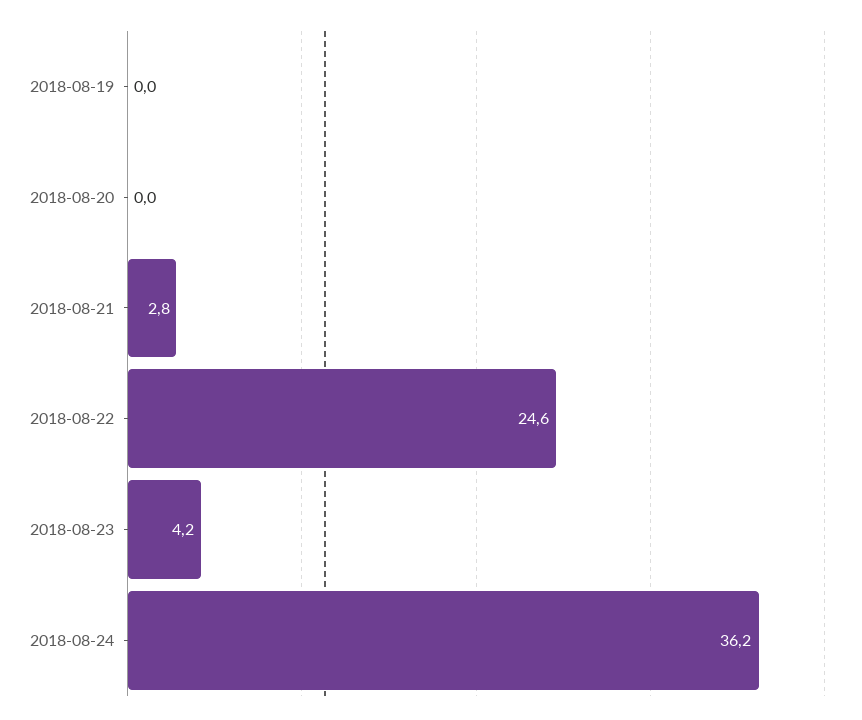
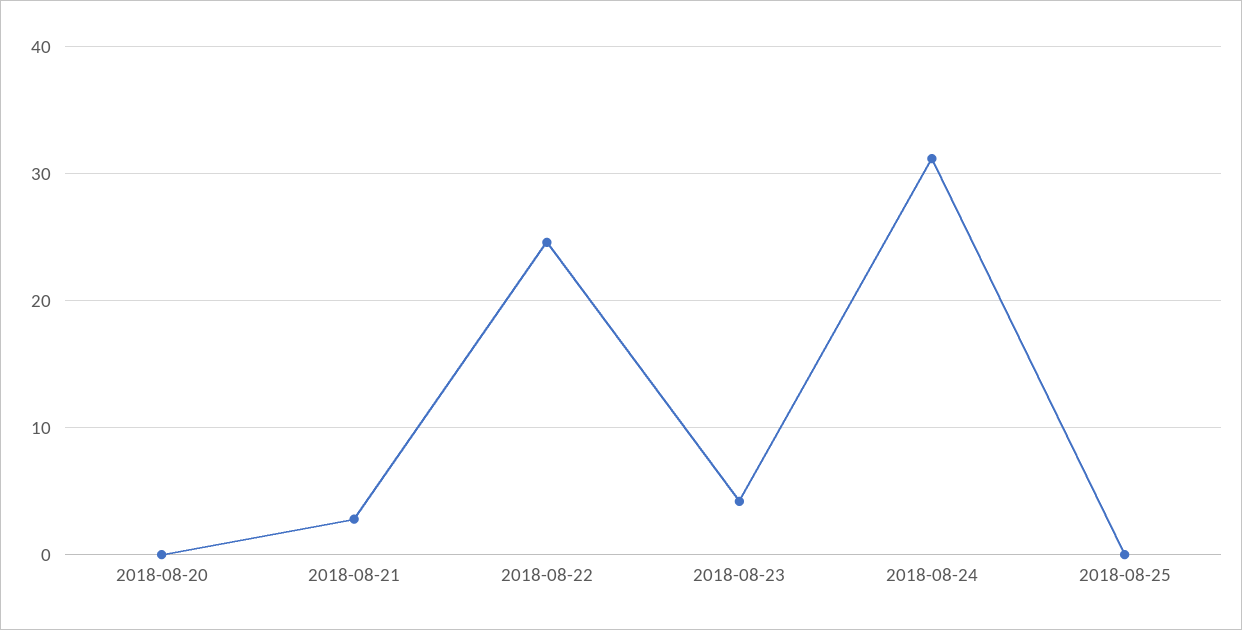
2018-08-19: 0 -> none
2018-08-24: 36.2 -> 31
2018-08-25: none -> 0

